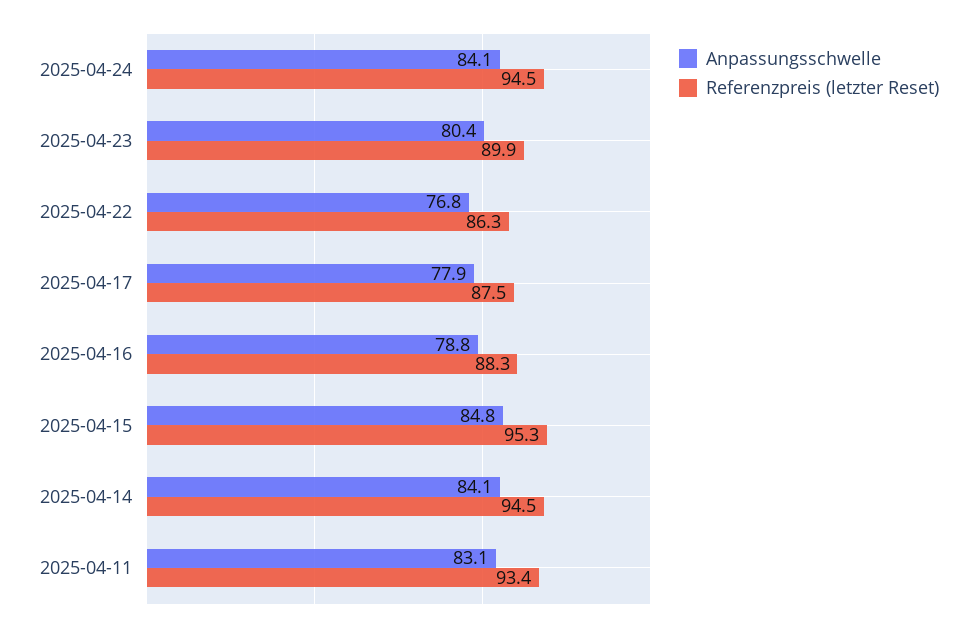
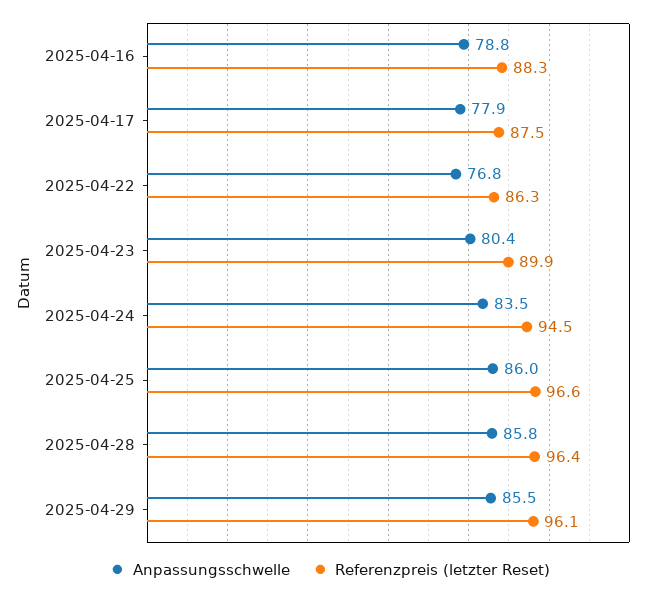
Anpassungsschwelle, 2025-04-24: 84.1 -> 83.5
Anpassungsschwelle, 2025-04-15: 84.8 -> none
Referenzpreis (letzter Reset), 2025-04-15: 95.3 -> none
Anpassungsschwelle, 2025-04-14: 84.1 -> none
Referenzpreis (letzter Reset), 2025-04-14: 94.5 -> none
Anpassungsschwelle, 2025-04-11: 83.1 -> none
Referenzpreis (letzter Reset), 2025-04-11: 93.4 -> none
Anpassungsschwelle, 2025-04-25: none -> 86
Referenzpreis (letzter Reset), 2025-04-25: none -> 96.6
Anpassungsschwelle, 2025-04-28: none -> 85.8
Referenzpreis (letzter Reset), 2025-04-28: none -> 96.4
Anpassungsschwelle, 2025-04-29: none -> 85.5
Referenzpreis (letzter Reset), 2025-04-29: none -> 96.1

